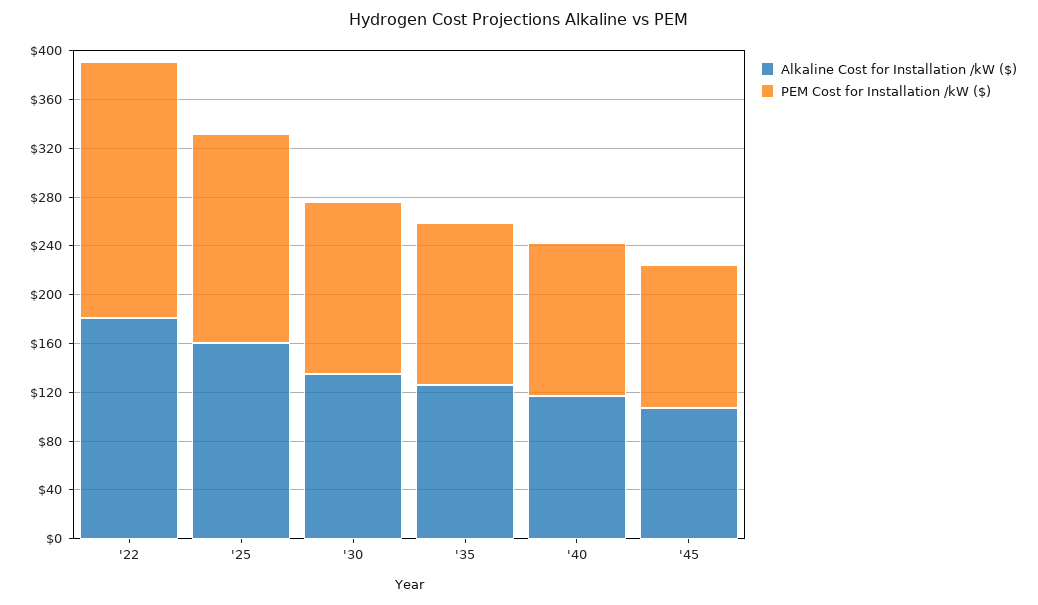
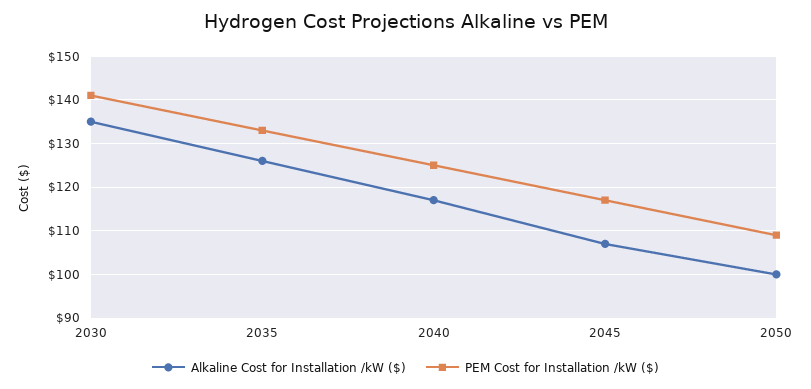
Alkaline Cost for Installation /kW ($), '22: 180 -> none
PEM Cost for Installation /kW ($), '22: 210 -> none
Alkaline Cost for Installation /kW ($), '25: 160 -> none
PEM Cost for Installation /kW ($), '25: 170 -> none
Alkaline Cost for Installation /kW ($), 2050: none -> 100
PEM Cost for Installation /kW ($), 2050: none -> 110

